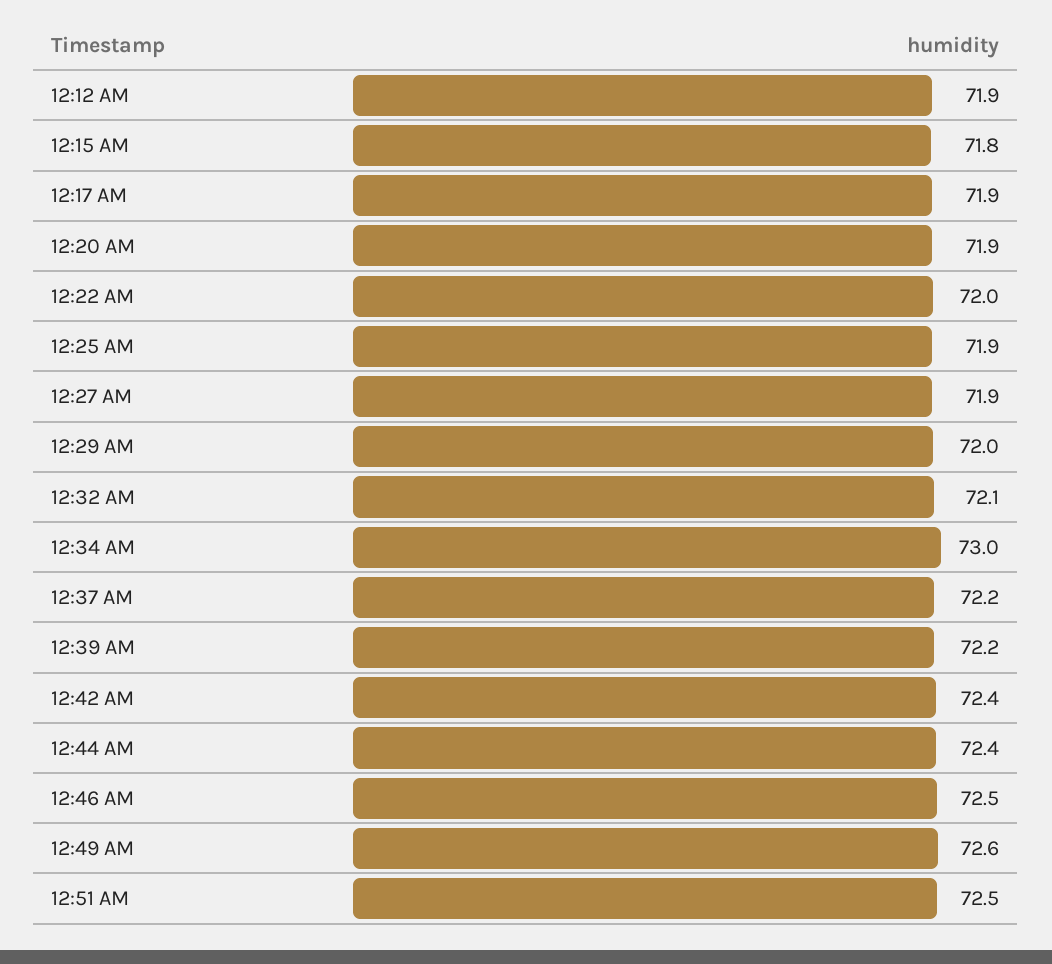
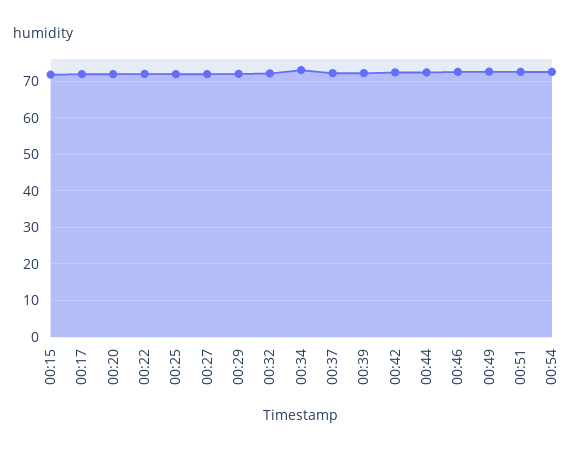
12:12 AM: 71.9 -> none
00:54: none -> 72

